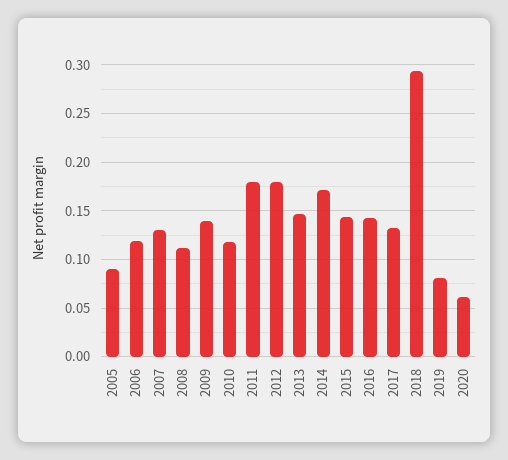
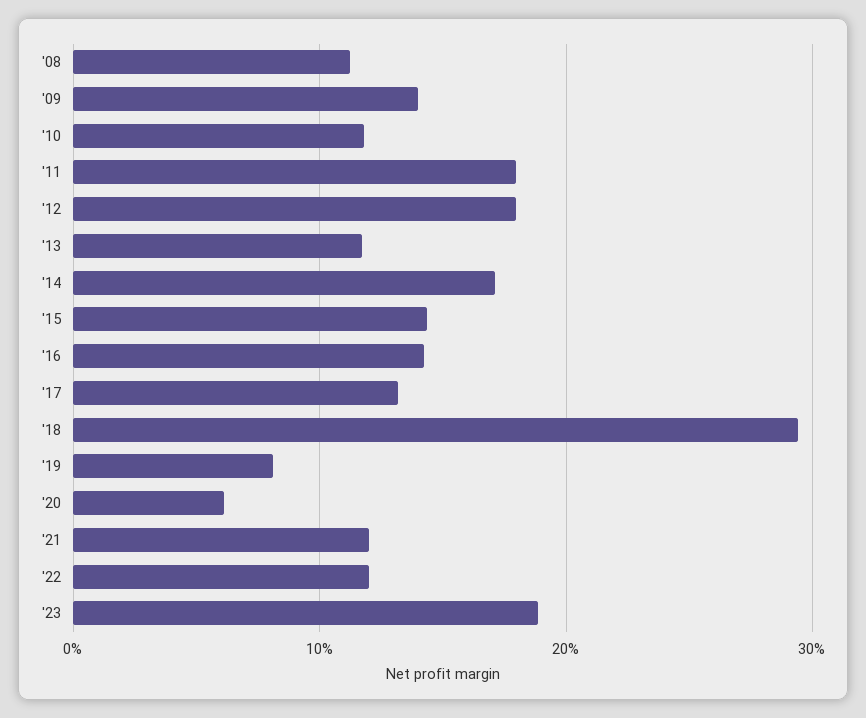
2005: 0.09 -> none
2006: 0.12 -> none
2007: 0.13 -> none
2013: 0.15 -> 0.12
'21: none -> 0.12
'22: none -> 0.12
'23: none -> 0.19

